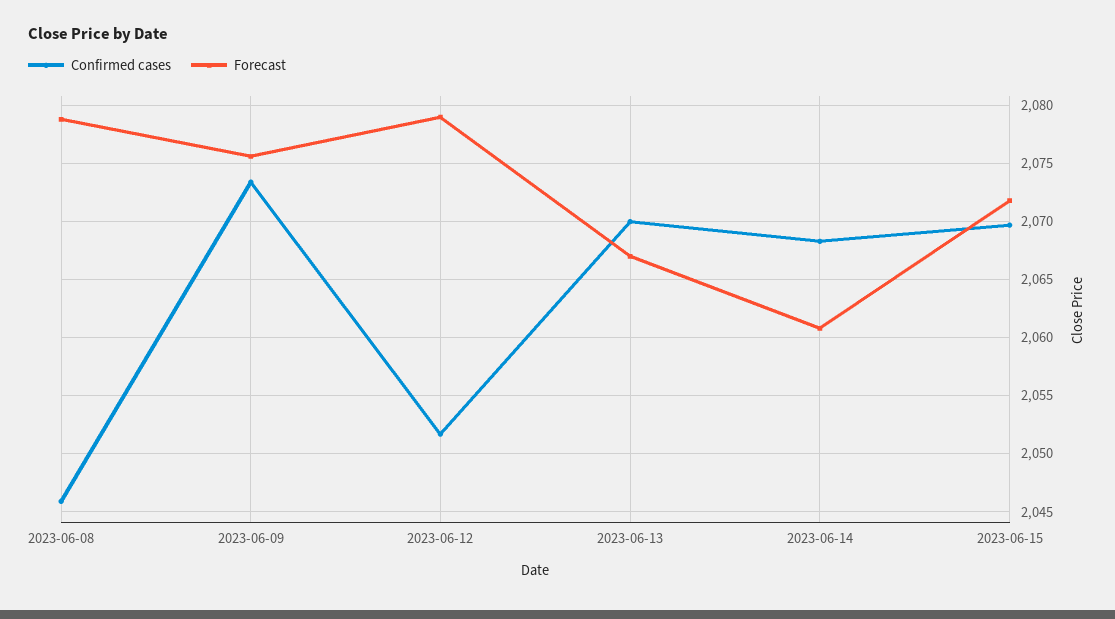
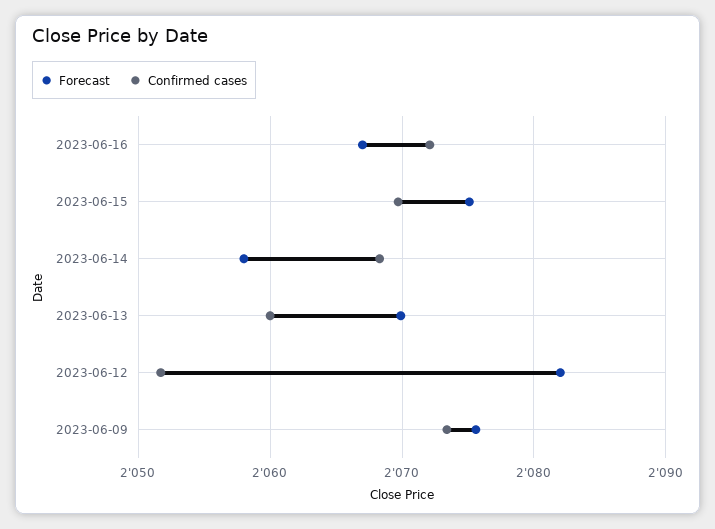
Confirmed cases, 2023-06-08: 2046 -> none
Forecast, 2023-06-08: 2079 -> none
Forecast, 2023-06-12: 2079 -> 2082
Confirmed cases, 2023-06-13: 2070 -> 2060
Forecast, 2023-06-13: 2067 -> 2070
Forecast, 2023-06-14: 2061 -> 2058
Forecast, 2023-06-15: 2072 -> 2075
Forecast, 2023-06-16: none -> 2067
Confirmed cases, 2023-06-16: none -> 2072

